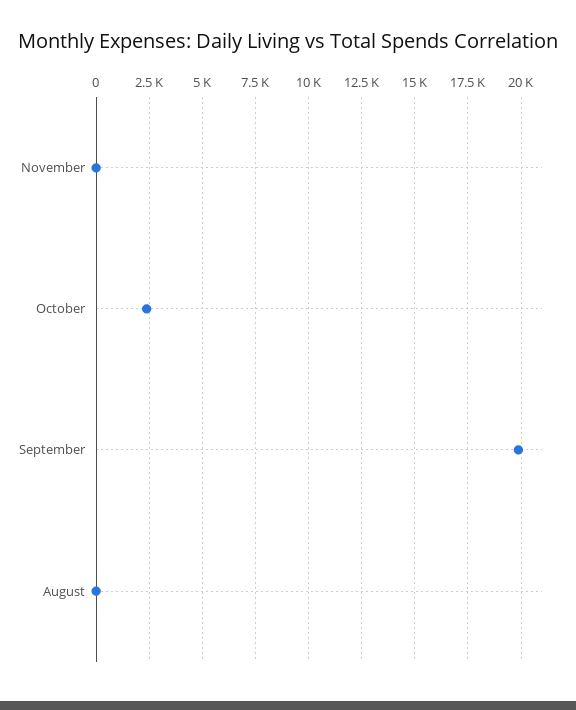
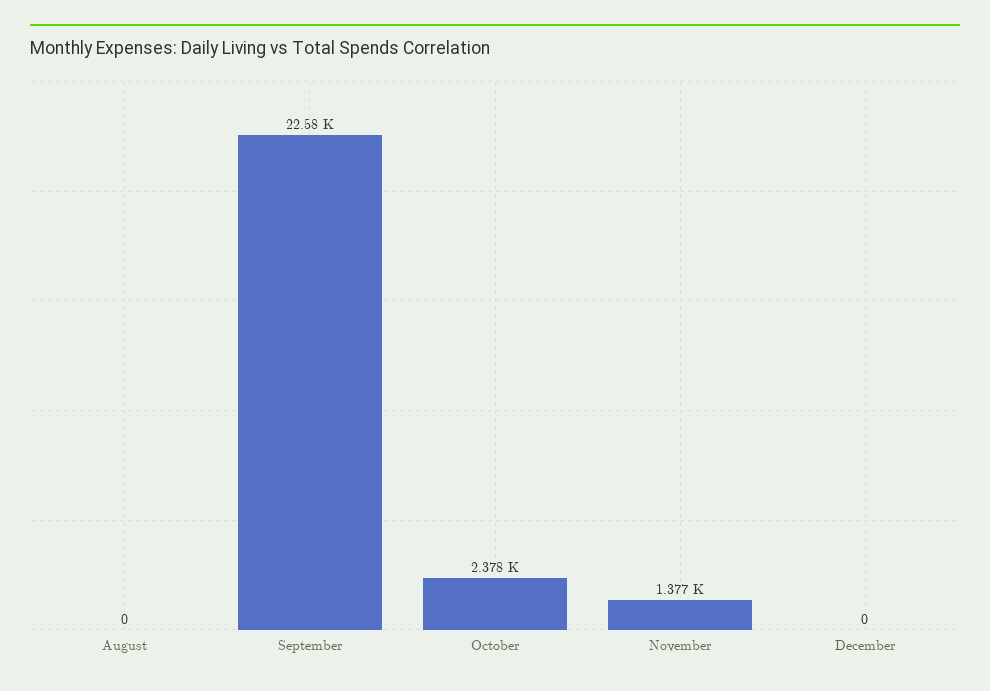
November: 0 -> 1377
September: 20000 -> 22580
December: none -> 0

